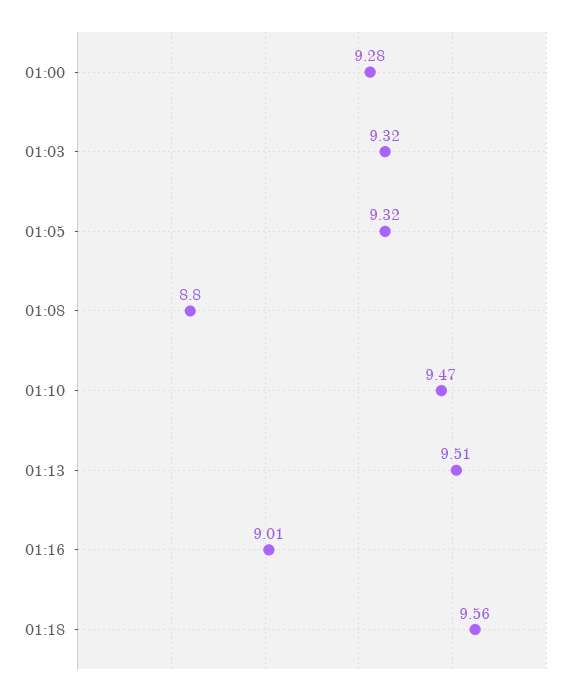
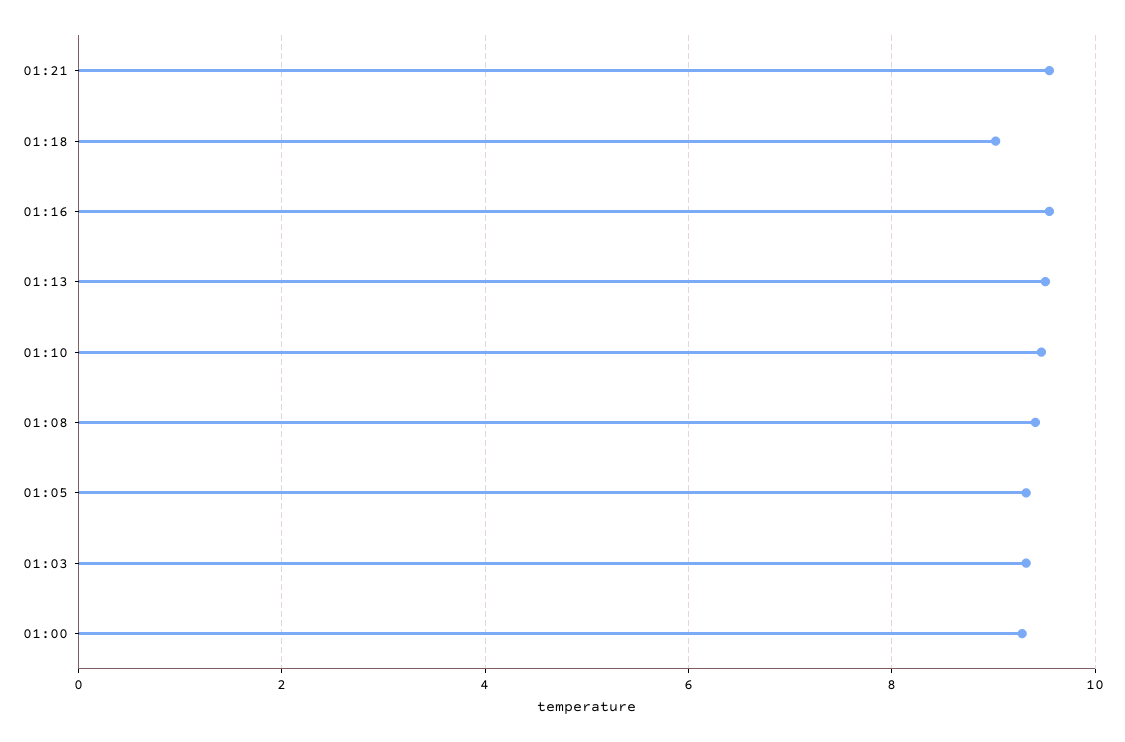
01:08: 8.8 -> 9.4
01:16: 9.01 -> 9.6
01:18: 9.56 -> 9
01:21: none -> 9.6

